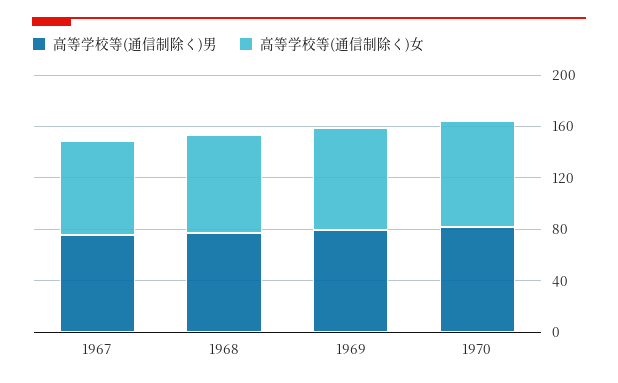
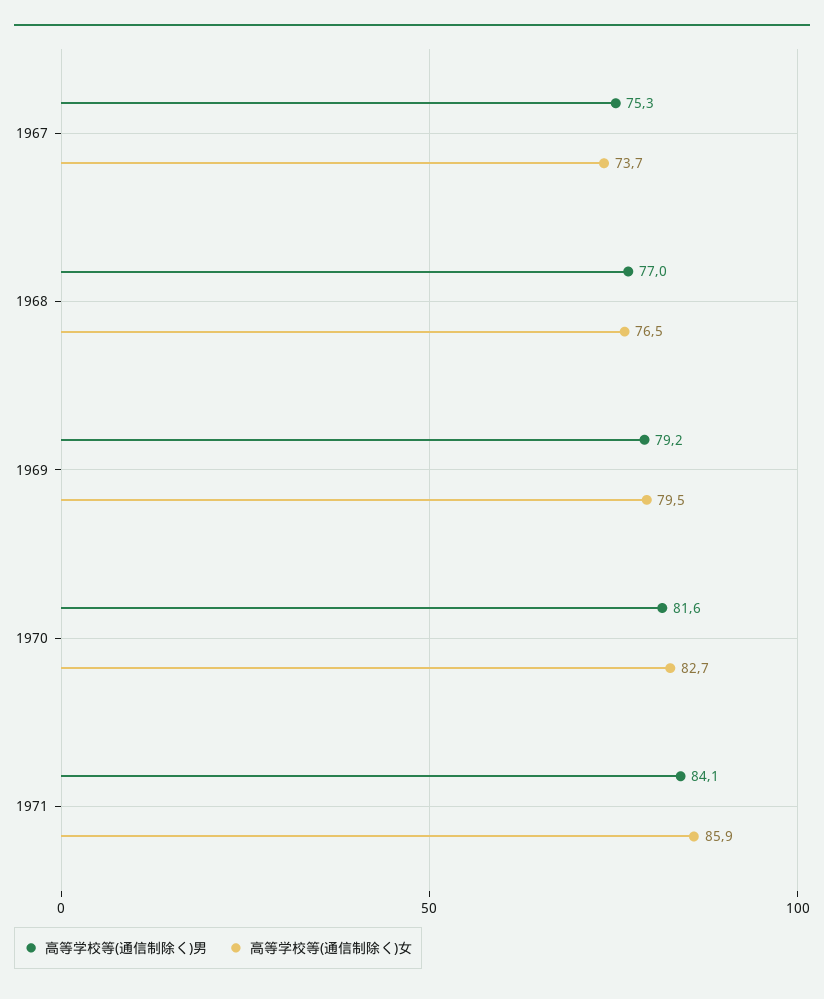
高等学校等(通信制除く)男, 1971: none -> 84.1
高等学校等(通信制除く)女, 1971: none -> 85.9

